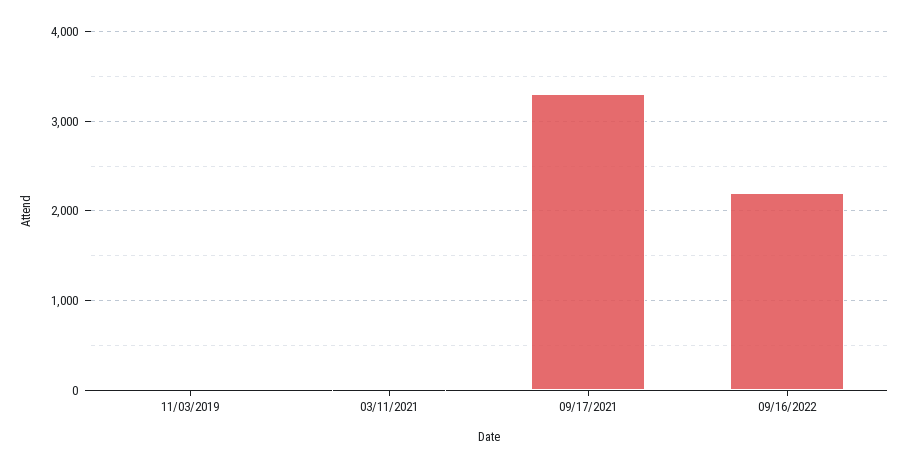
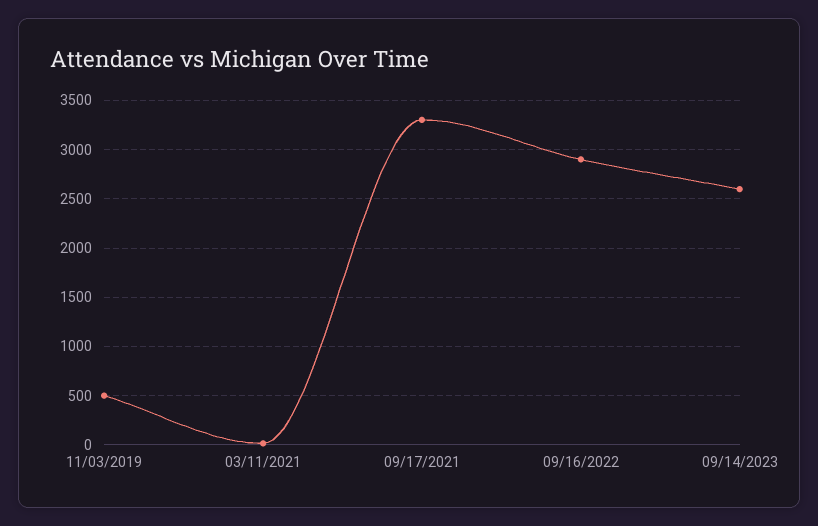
11/03/2019: 0 -> 500
09/16/2022: 2200 -> 2900
09/14/2023: none -> 2600

